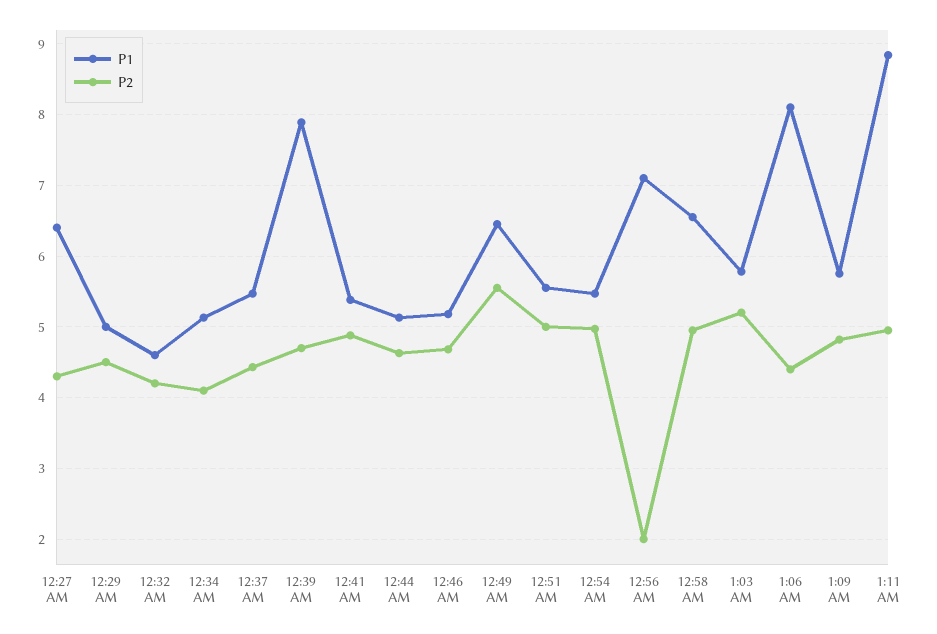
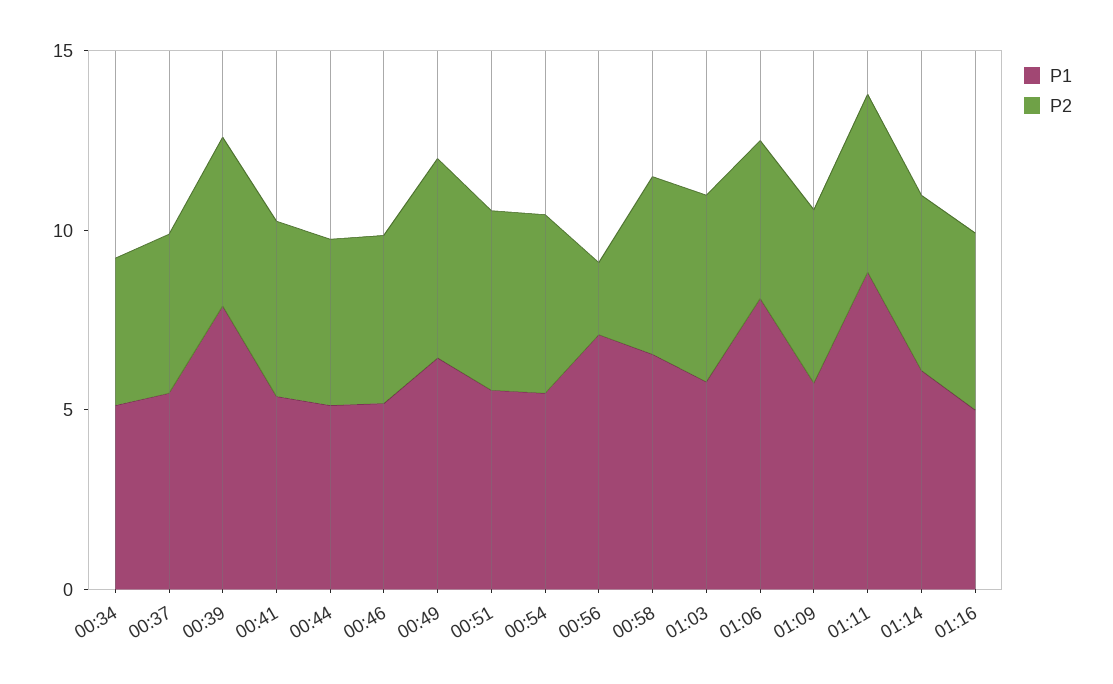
P1, 12:27 AM: 6.4 -> none
P2, 12:27 AM: 4.3 -> none
P1, 12:29 AM: 5 -> none
P2, 12:29 AM: 4.5 -> none
P1, 12:32 AM: 4.6 -> none
P2, 12:32 AM: 4.2 -> none
P1, 01:14: none -> 6
P2, 01:14: none -> 5
P1, 01:16: none -> 5
P2, 01:16: none -> 5

